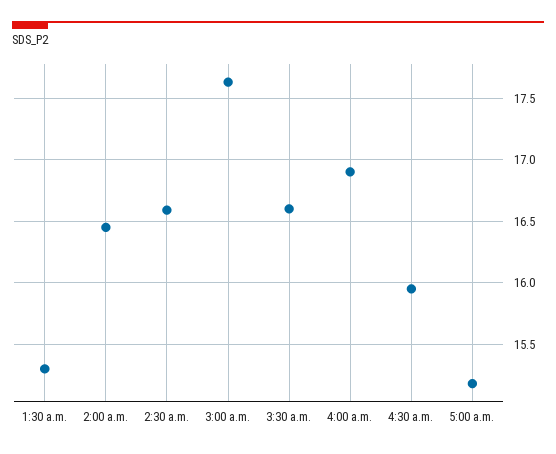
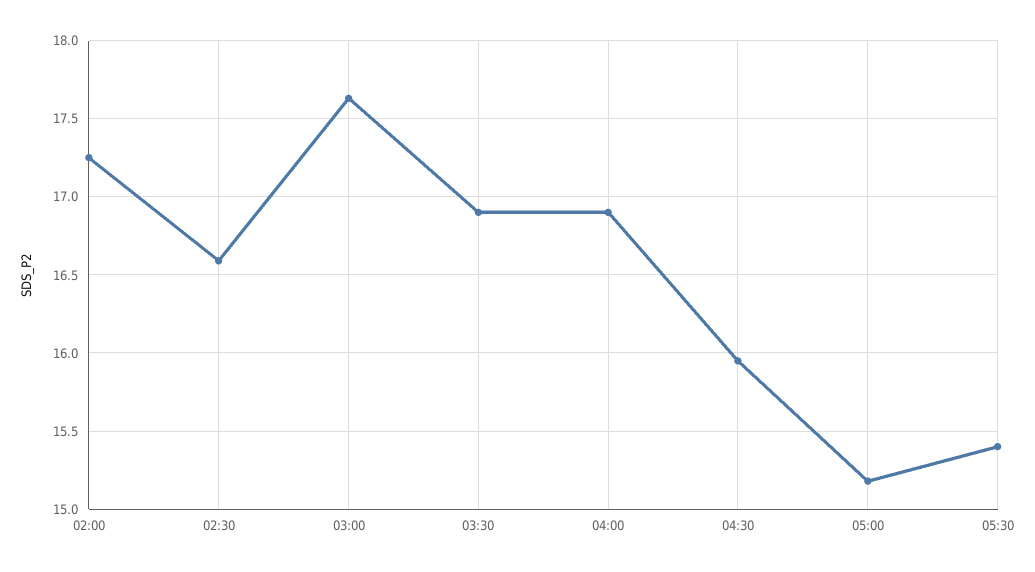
1:30 a.m.: 15.3 -> none
2:00 a.m.: 16.45 -> 17.25
3:30 a.m.: 16.6 -> 16.9
05:30: none -> 15.4

